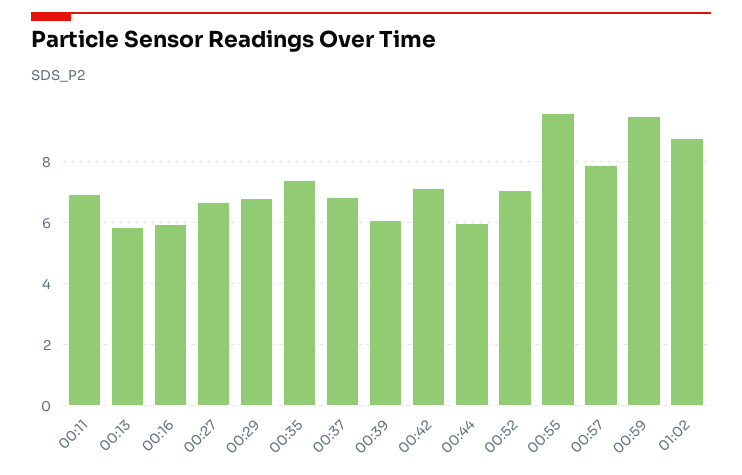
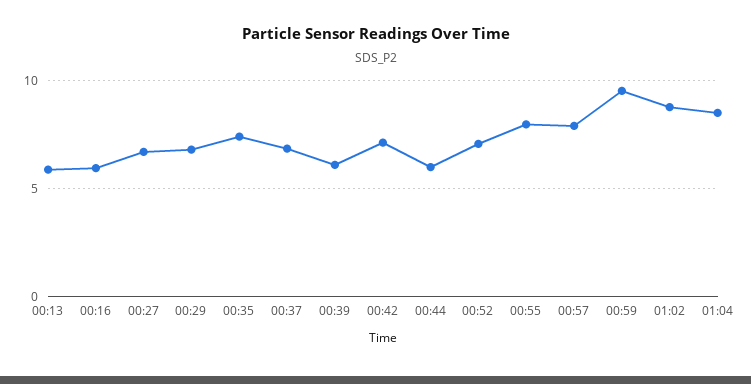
00:11: 7 -> none
00:55: 9.6 -> 8
01:04: none -> 8.5

